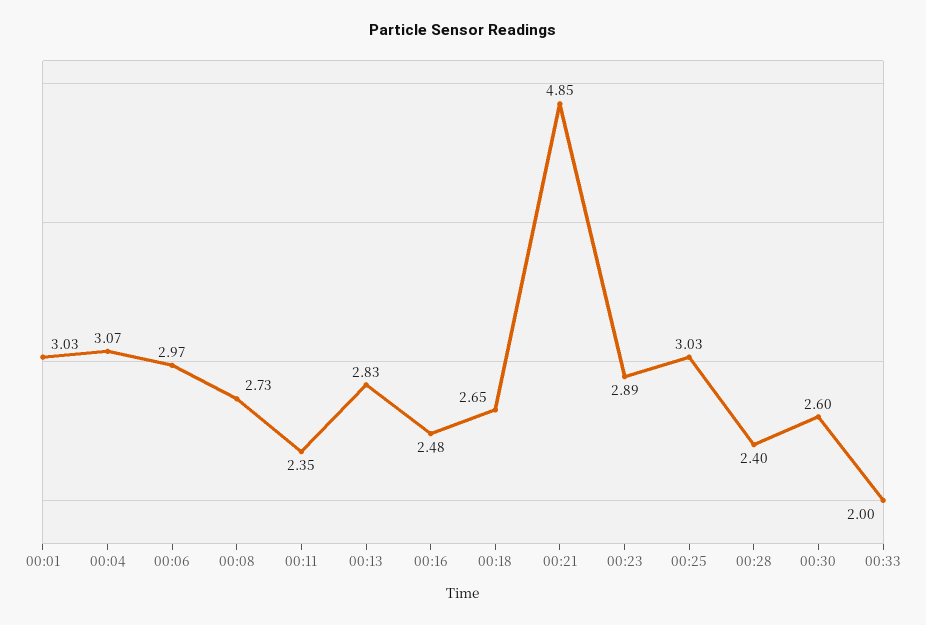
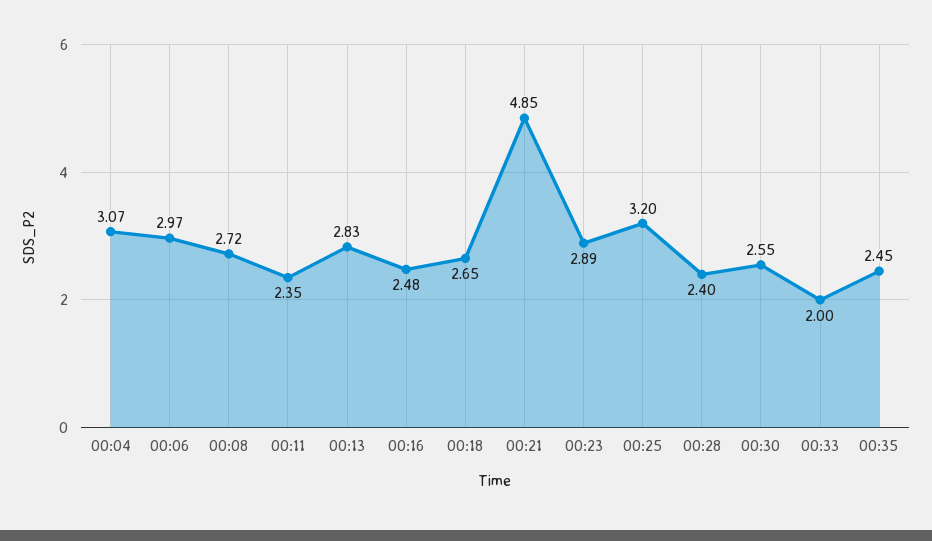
00:01: 3.03 -> none
00:08: 2.73 -> 2.72
00:25: 3.03 -> 3.2
00:30: 2.6 -> 2.55
00:35: none -> 2.45

